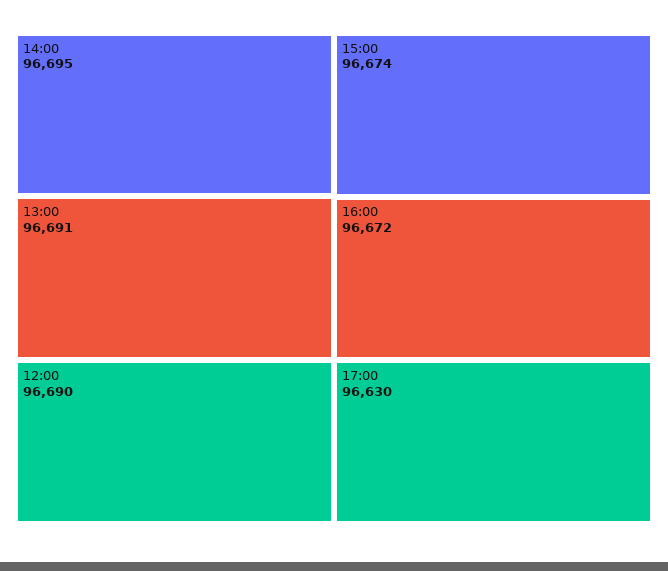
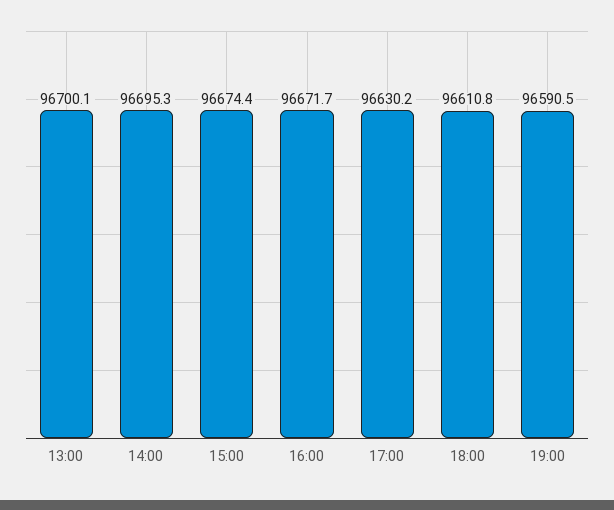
13:00: 96691 -> 96700.1
12:00: 96690 -> none
18:00: none -> 96610.8
19:00: none -> 96590.5

